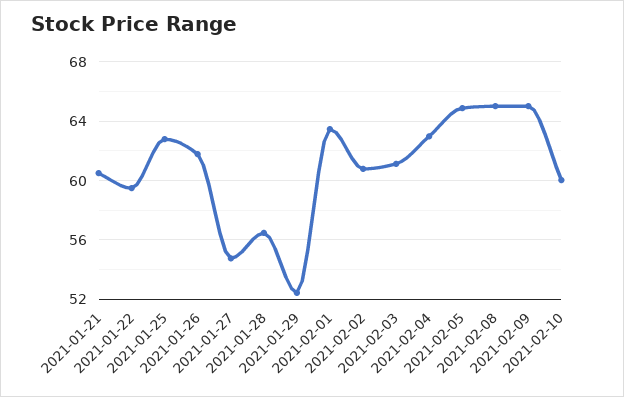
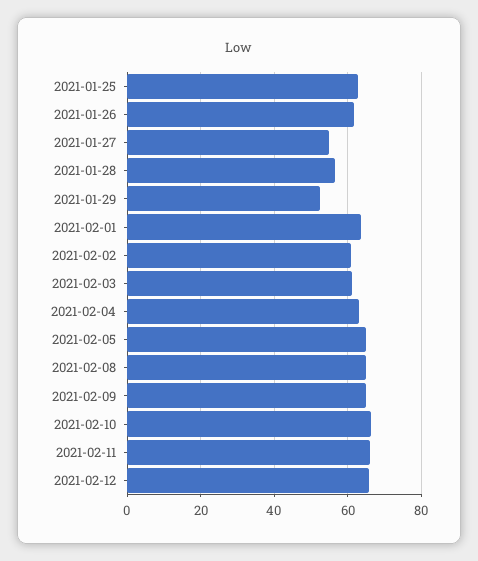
2021-01-21: 60.5 -> none
2021-01-22: 59.5 -> none
2021-02-10: 60 -> 66
2021-02-11: none -> 66
2021-02-12: none -> 66

